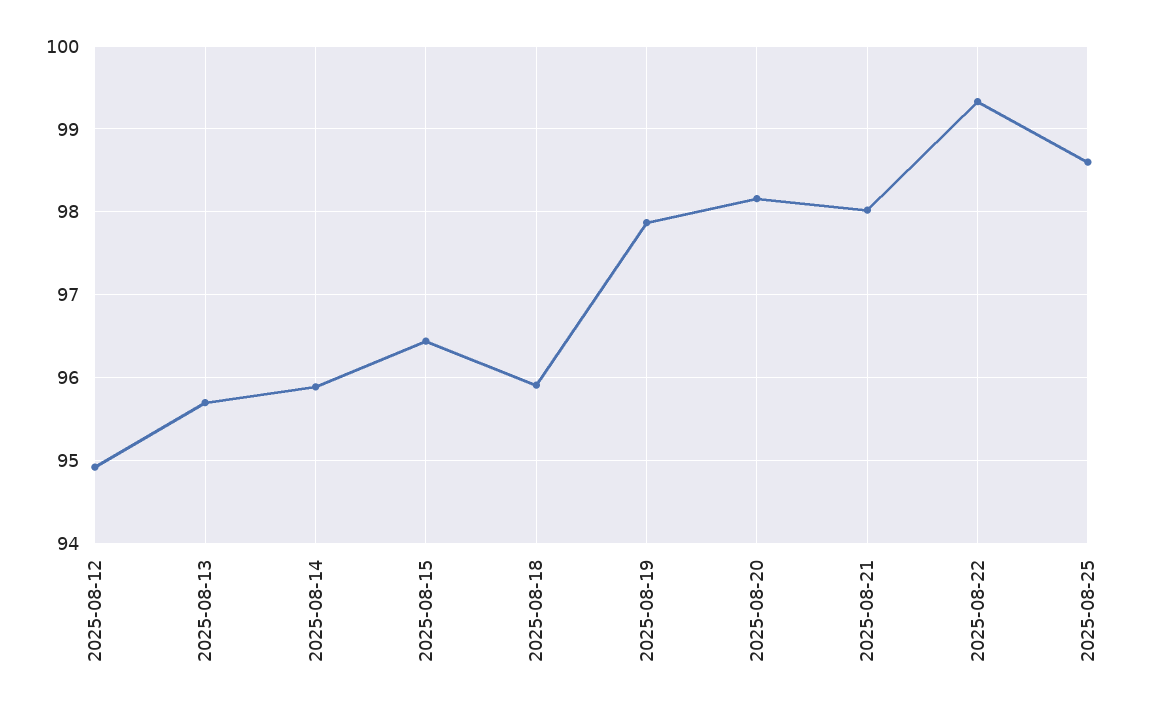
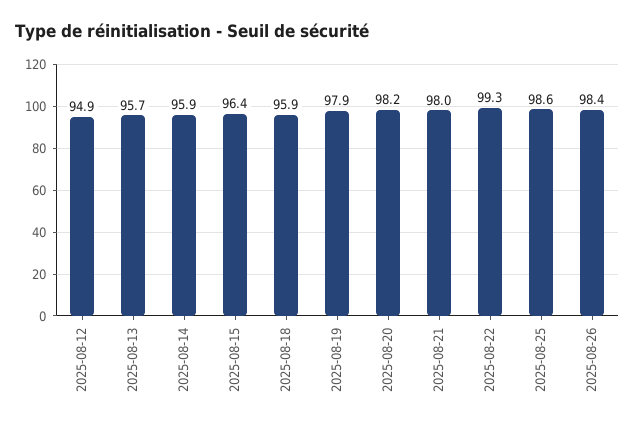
2025-08-26: none -> 98.4

